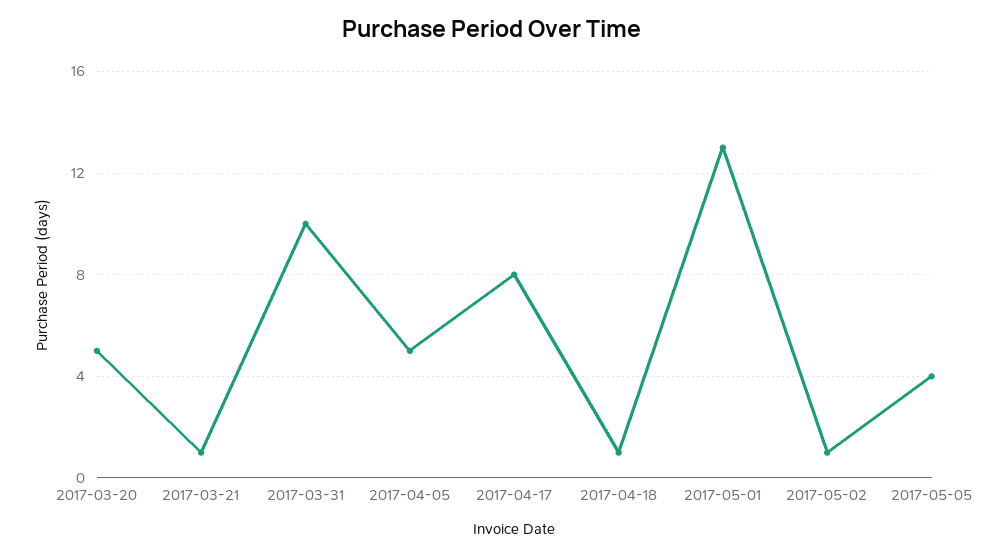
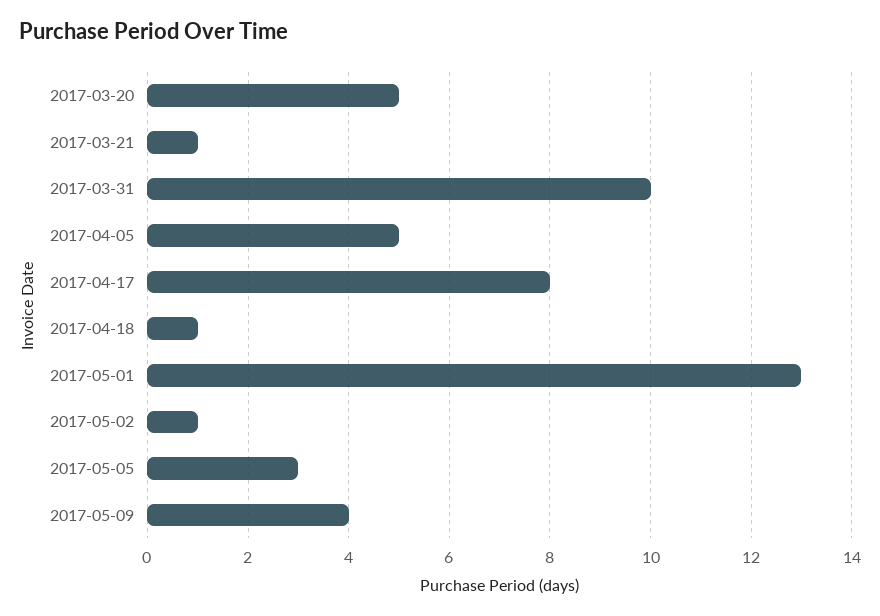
2017-05-05: 4 -> 3
2017-05-09: none -> 4

